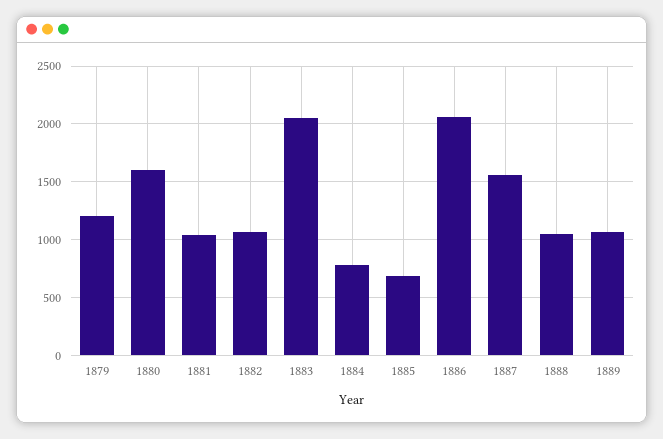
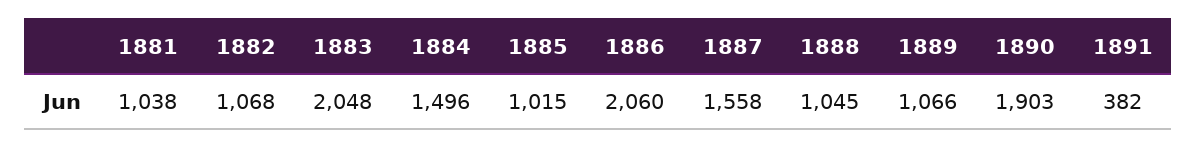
1879: 1200 -> none
1880: 1600 -> none
1884: 800 -> 1496
1885: 700 -> 1015
1890: none -> 1903
1891: none -> 382

